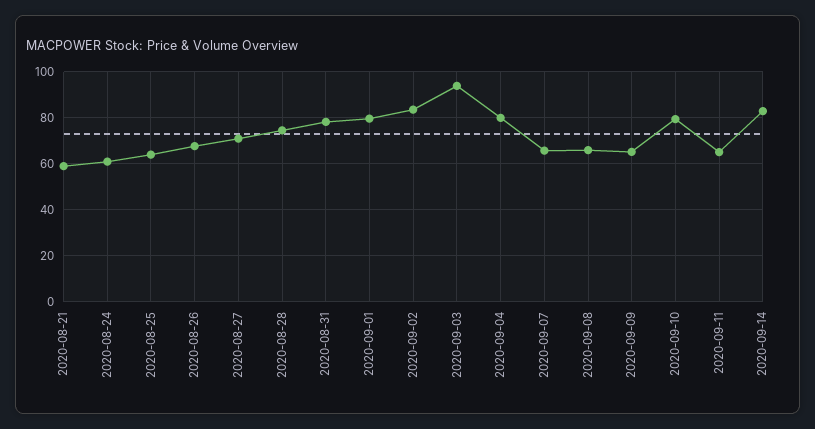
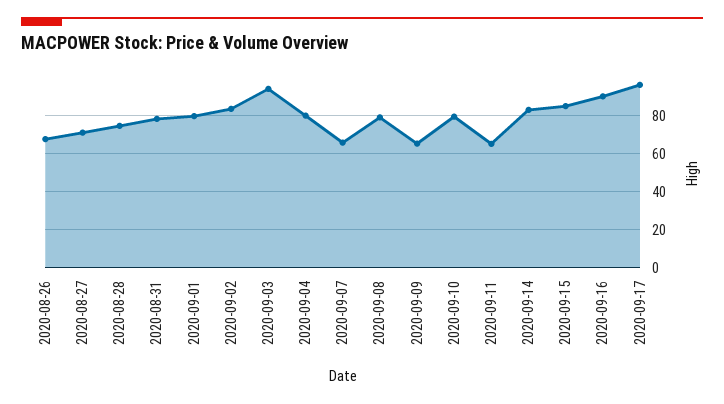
2020-08-21: 60 -> none
2020-08-24: 60 -> none
2020-08-25: 65 -> none
2020-09-08: 65 -> 80
2020-09-15: none -> 85
2020-09-16: none -> 90
2020-09-17: none -> 95

